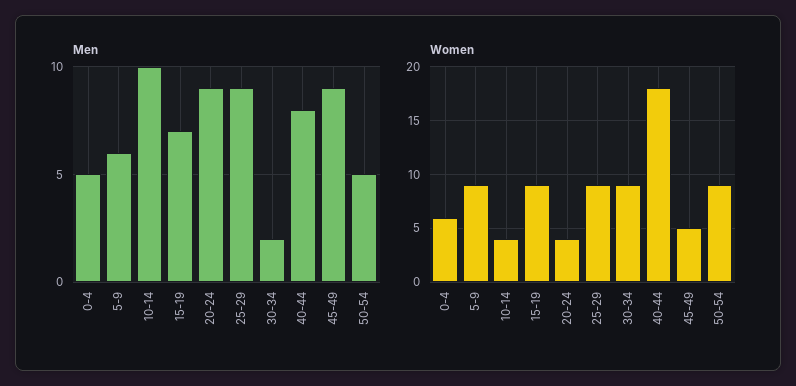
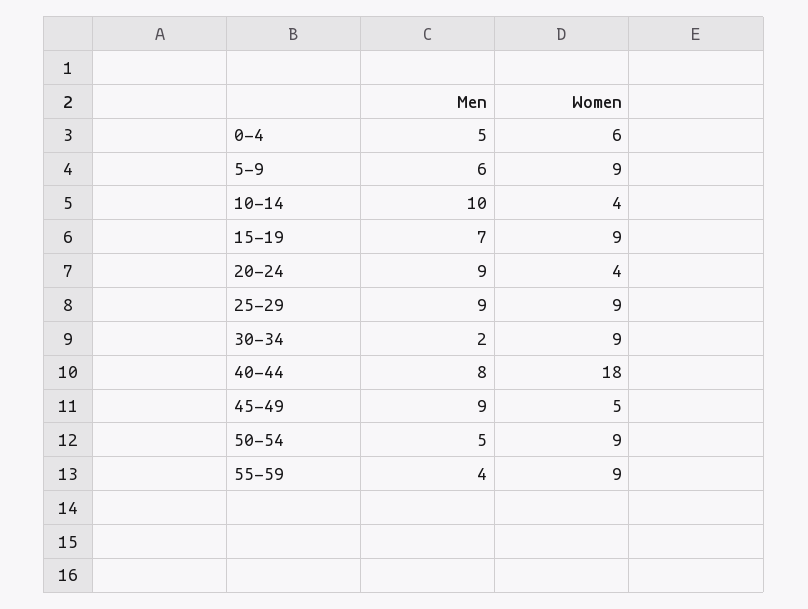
Men, 55-59: none -> 4
Women, 55-59: none -> 9

